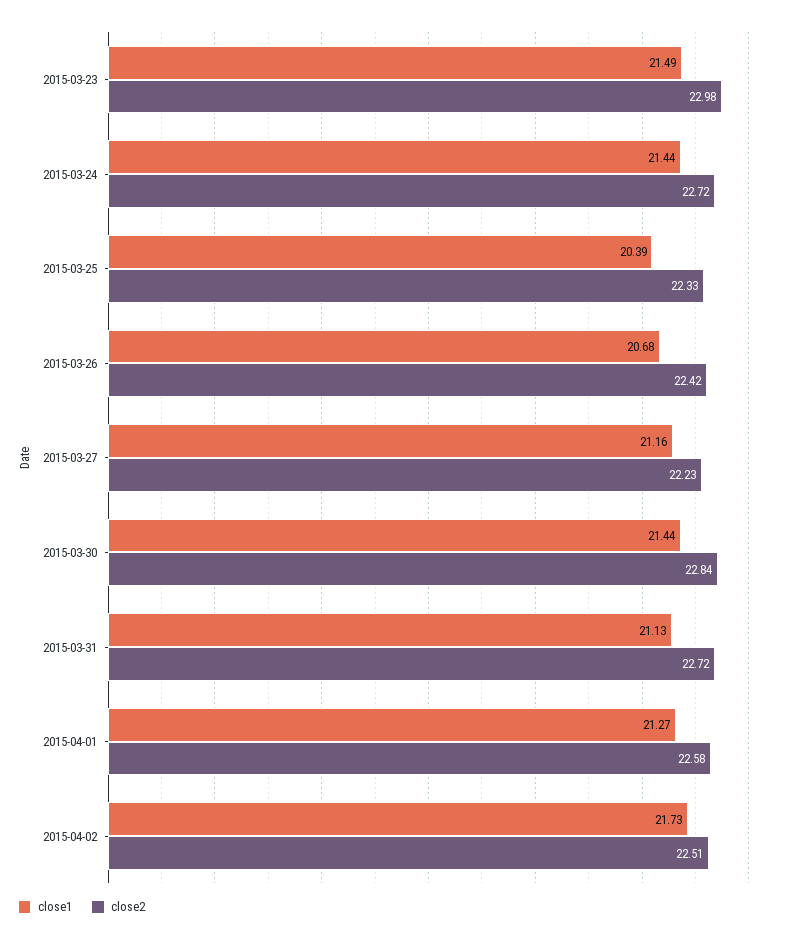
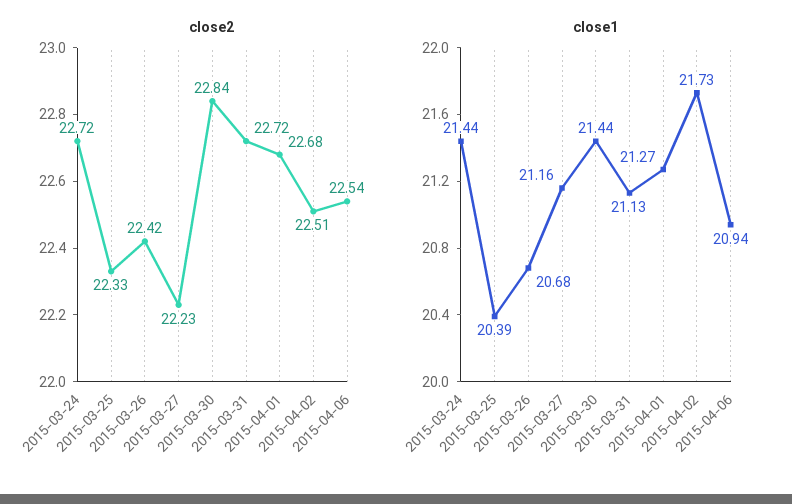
close1, 2015-03-23: 21.49 -> none
close2, 2015-03-23: 22.98 -> none
close2, 2015-04-01: 22.58 -> 22.68
close2, 2015-04-06: none -> 22.54
close1, 2015-04-06: none -> 20.94

